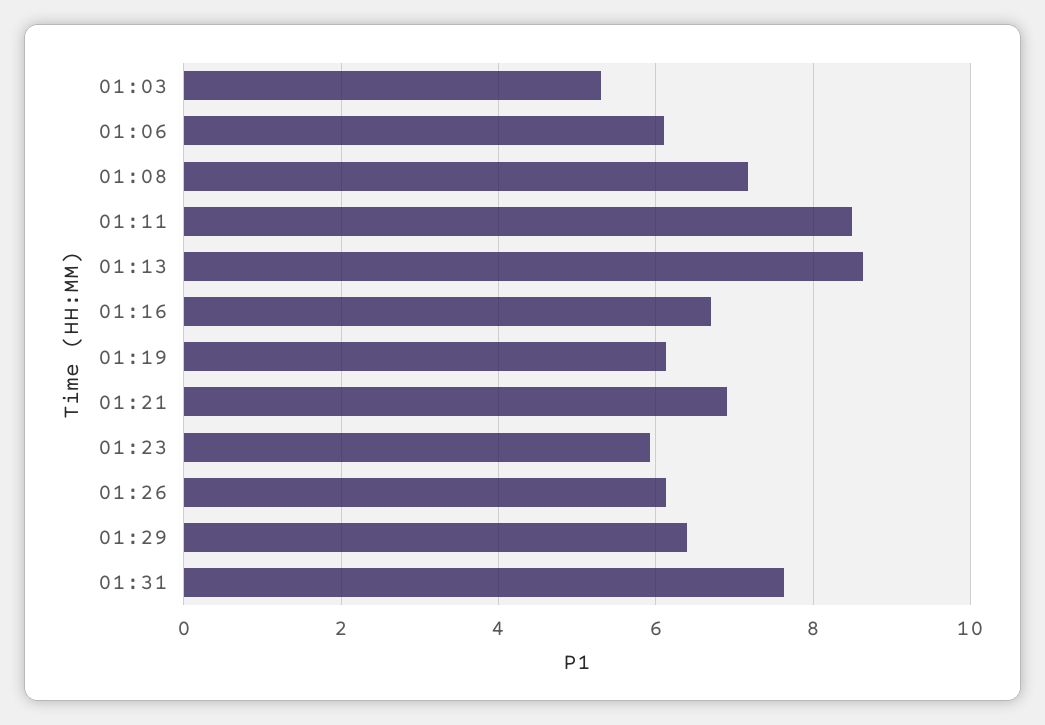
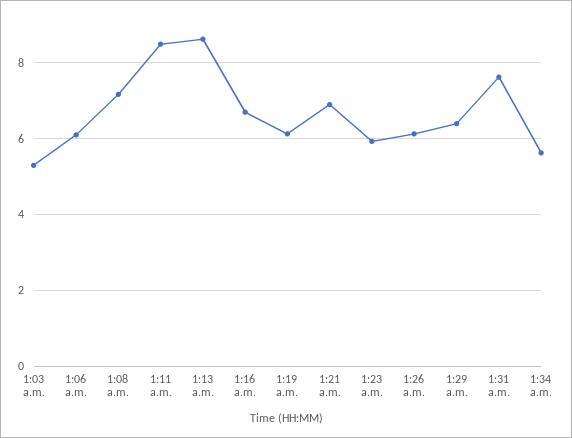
1:34 a.m.: none -> 5.6

